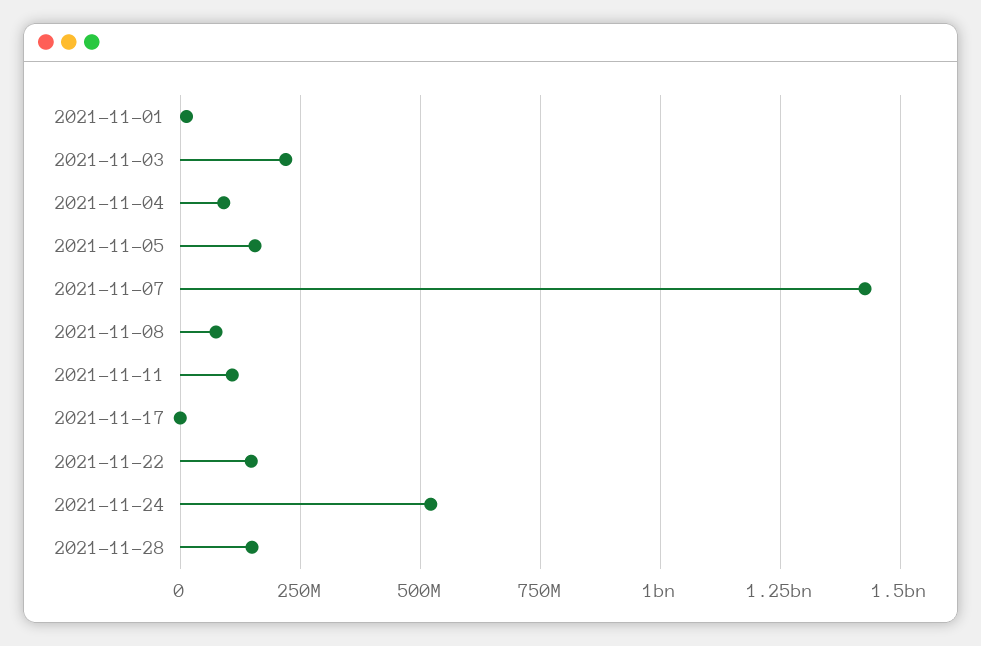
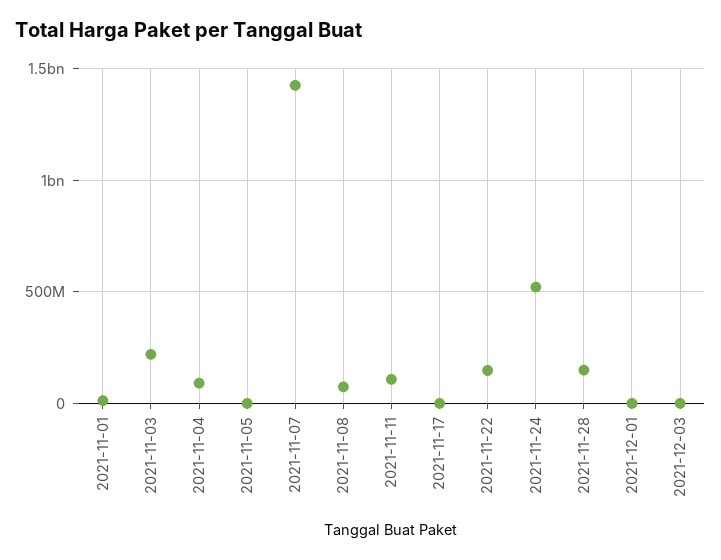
2021-11-05: 150000000 -> 0
2021-12-01: none -> 0
2021-12-03: none -> 0

